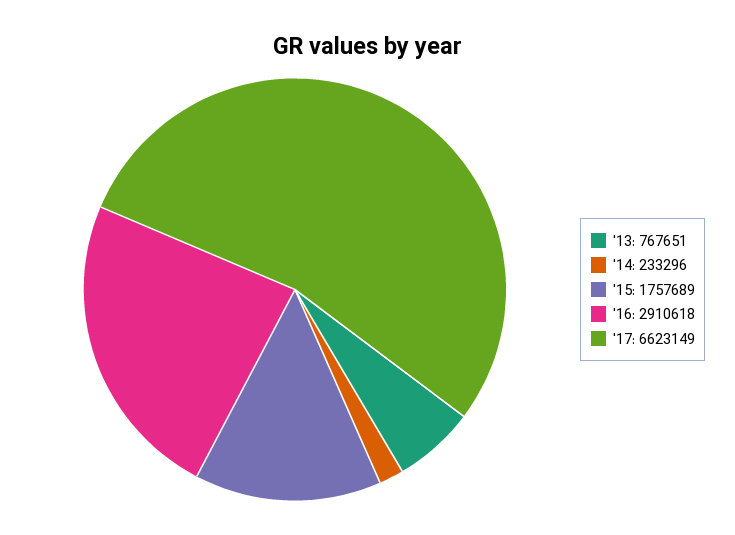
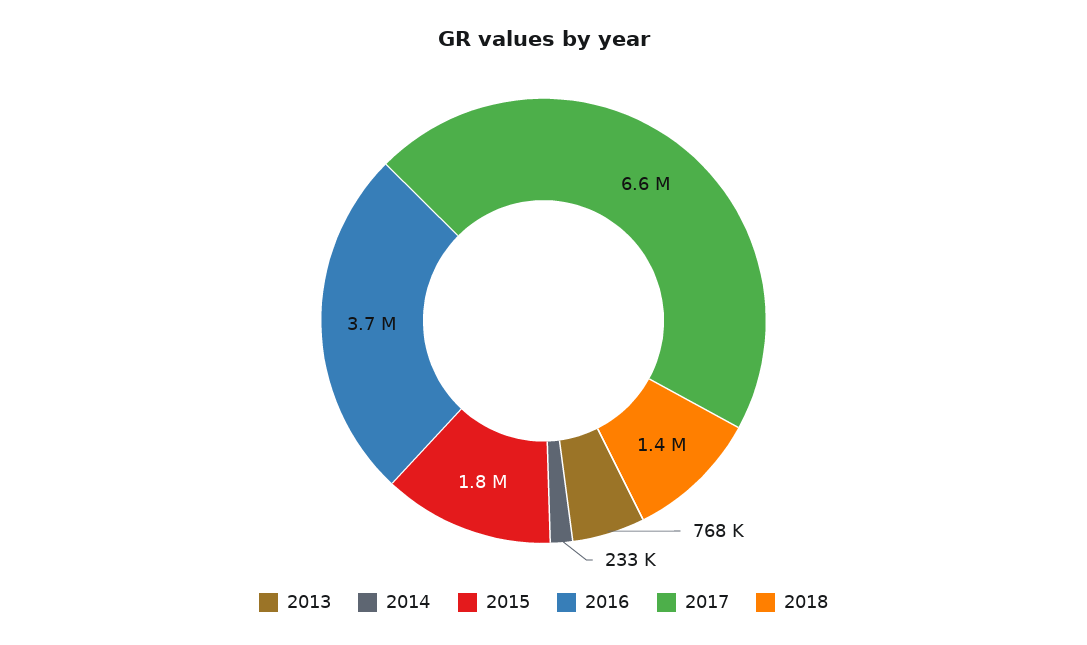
'16: 2910618 -> 3700000
2018: none -> 1400000

